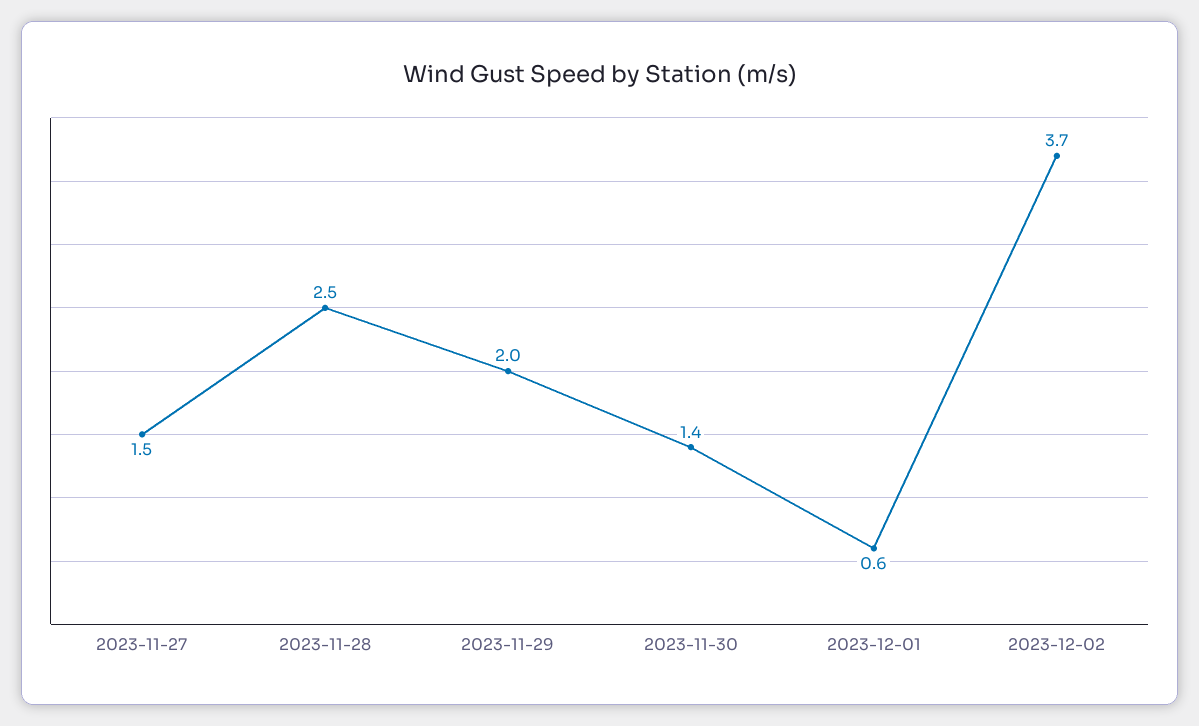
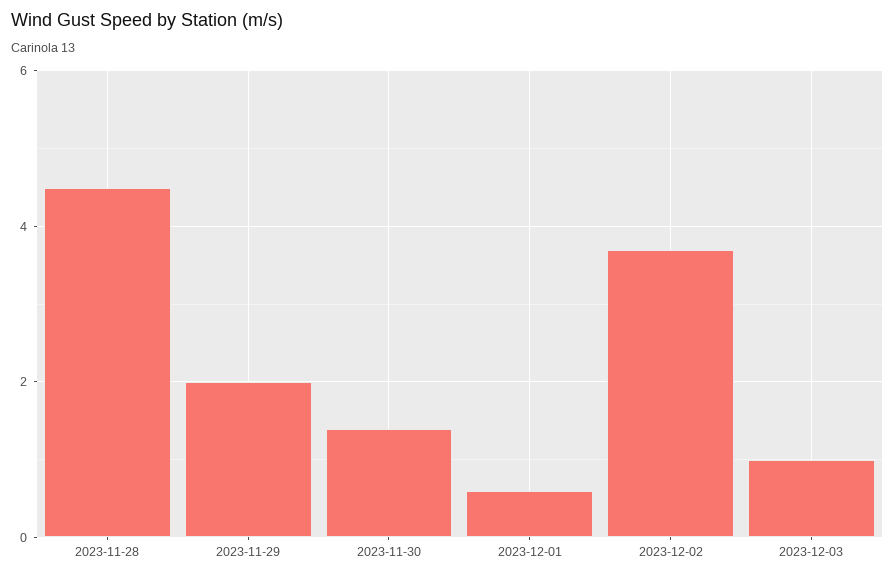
2023-11-27: 1.5 -> none
2023-11-28: 2.5 -> 4.5
2023-12-03: none -> 1

